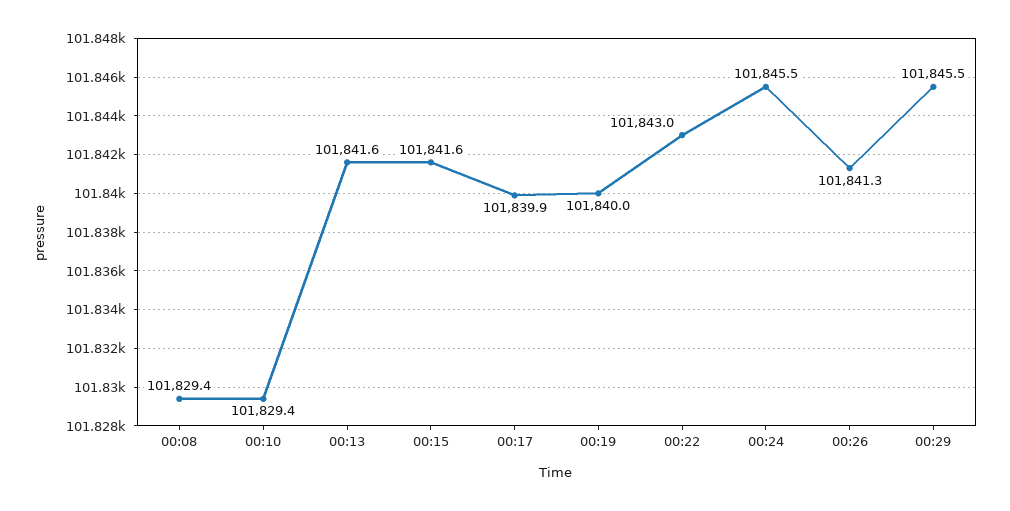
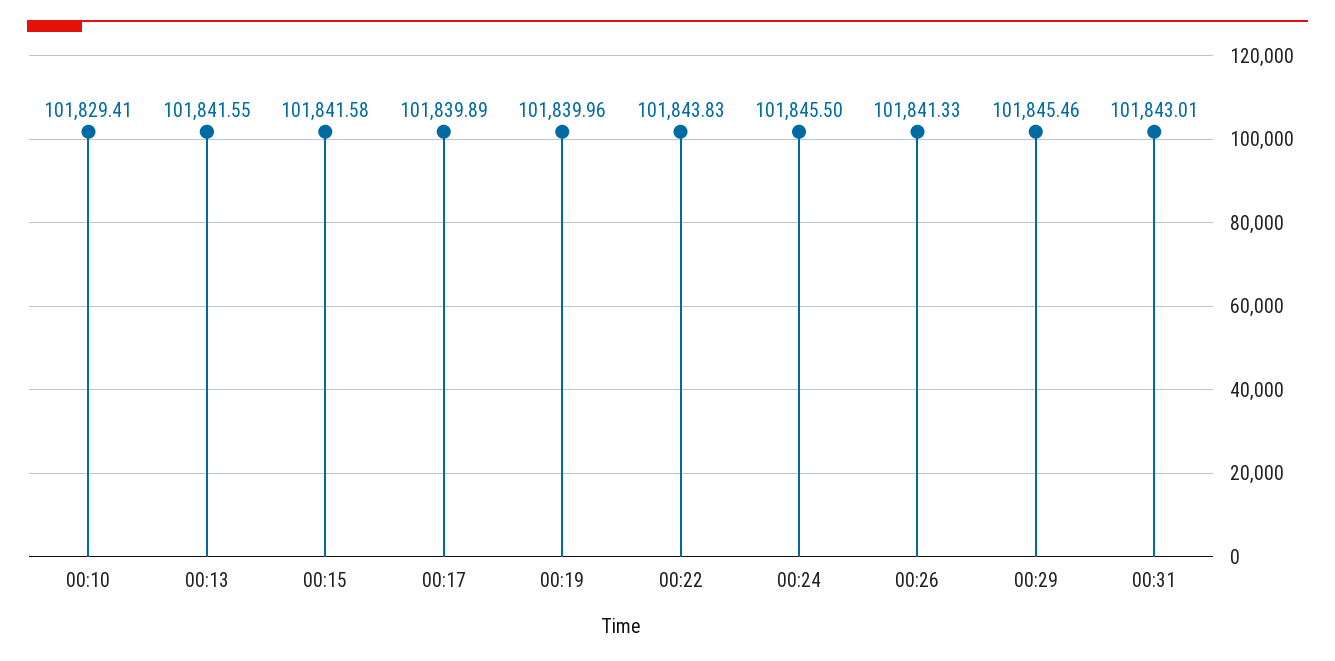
00:08: 101829.4 -> none
00:22: 101843 -> 101843.83
00:31: none -> 101843.01

